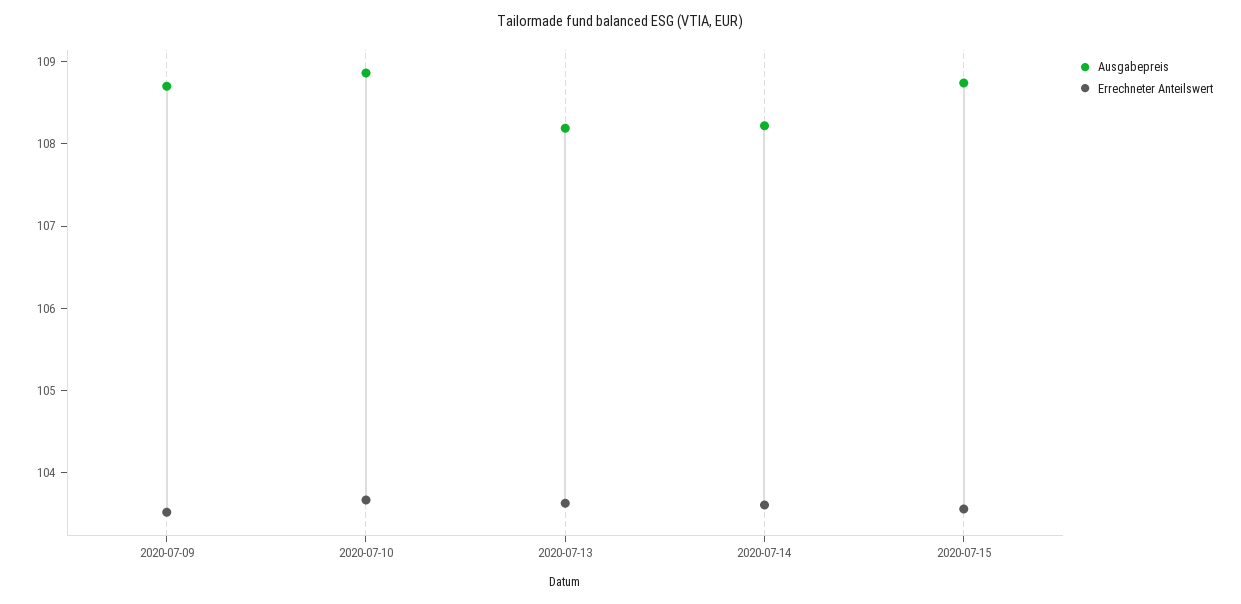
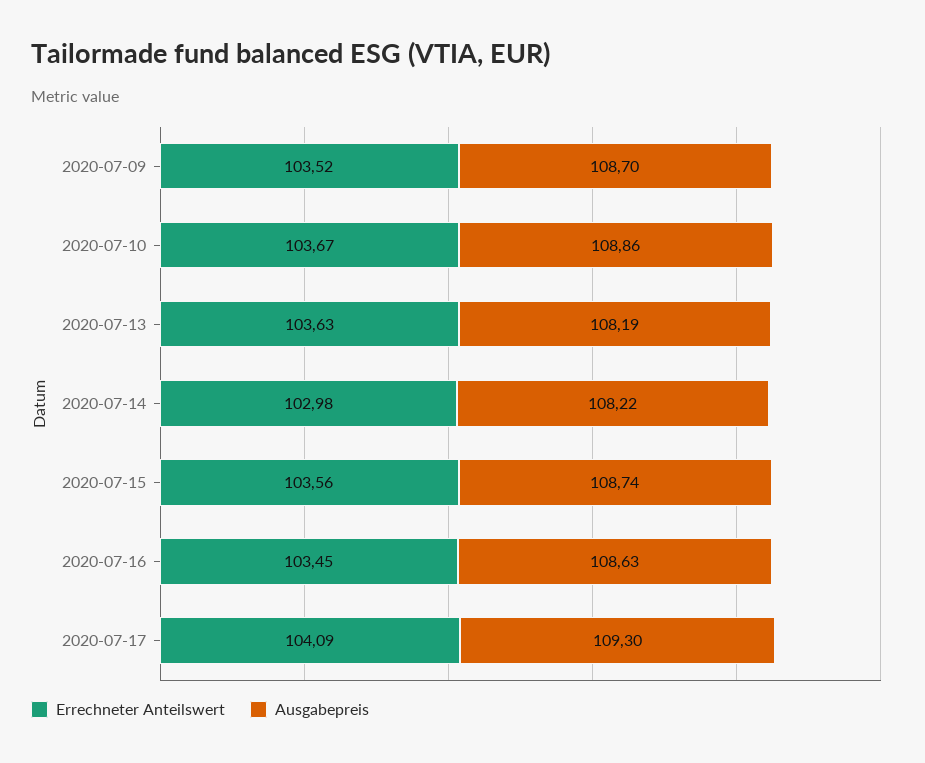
Errechneter Anteilswert, 2020-07-14: 103.6 -> 102.98
Errechneter Anteilswert, 2020-07-16: none -> 103.45
Ausgabepreis, 2020-07-16: none -> 108.63
Errechneter Anteilswert, 2020-07-17: none -> 104.09
Ausgabepreis, 2020-07-17: none -> 109.3

